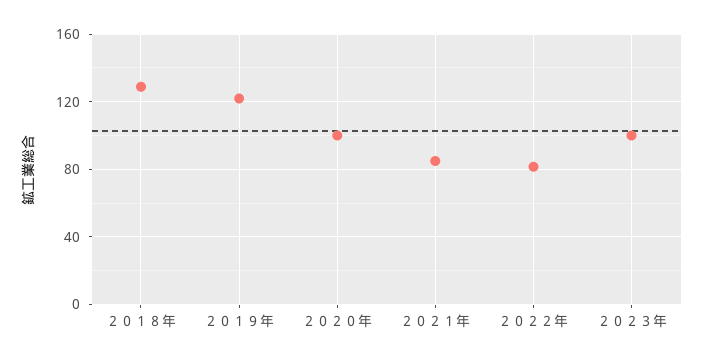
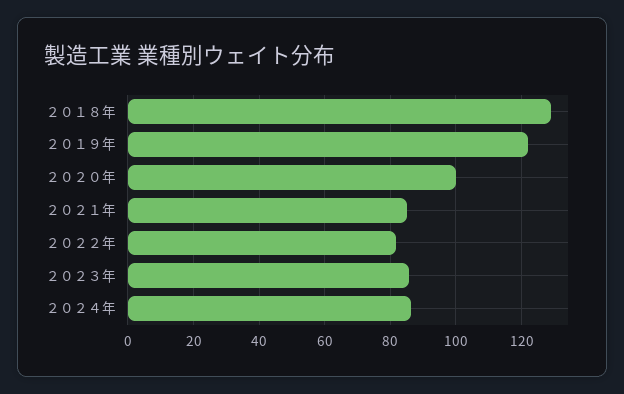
２０２３年: 100 -> 86
２０２４年: none -> 86

